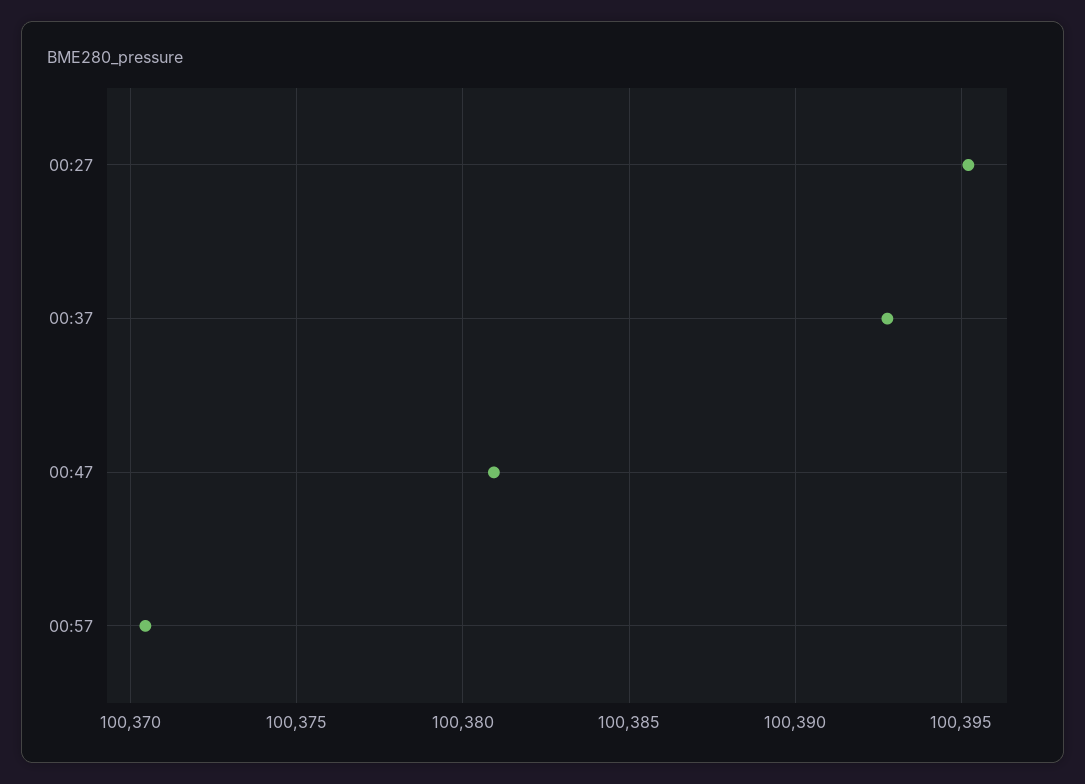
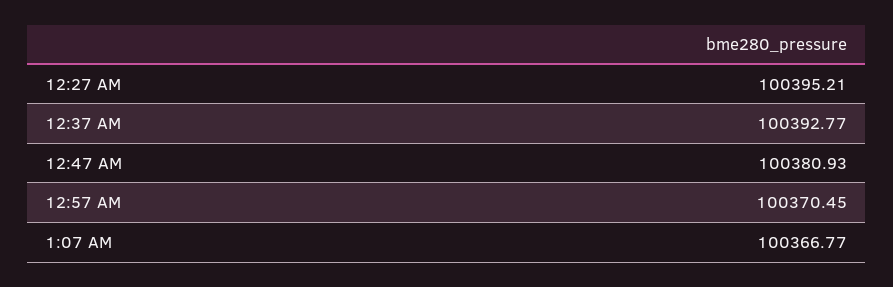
1:07 AM: none -> 100366.77

